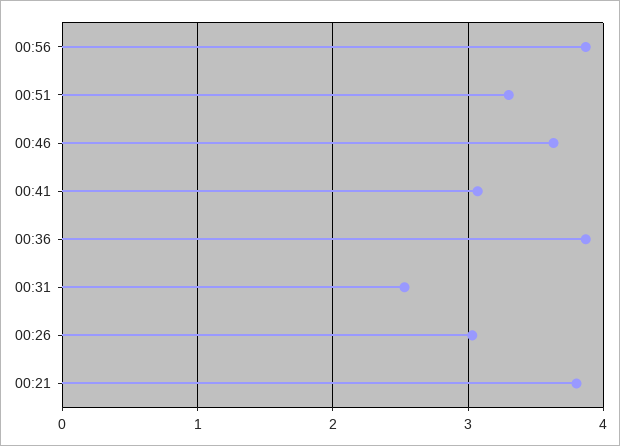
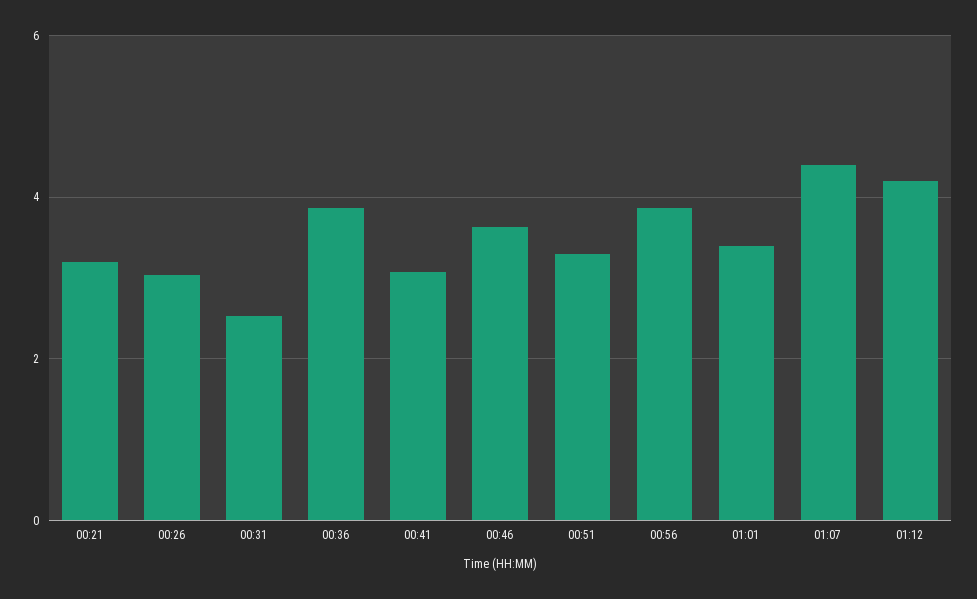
00:21: 3.8 -> 3.2
01:01: none -> 3.4
01:07: none -> 4.4
01:12: none -> 4.2

